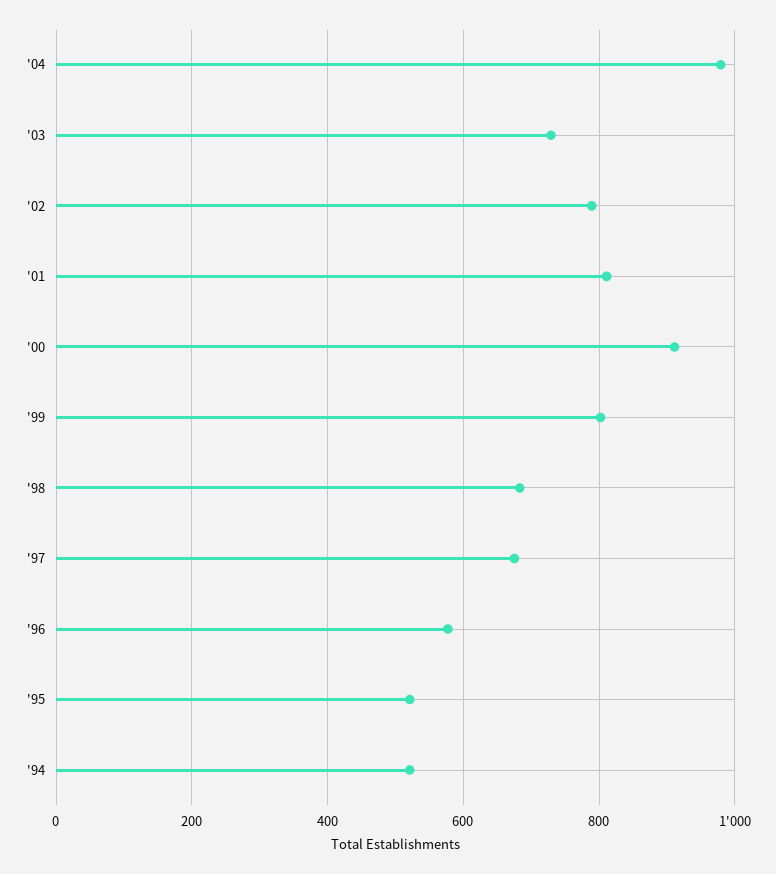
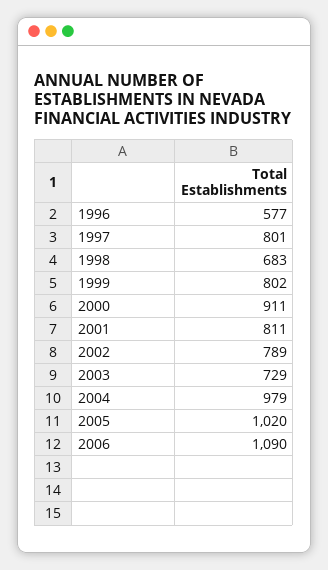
'97: 680 -> 801
'95: 520 -> none
'94: 520 -> none
2005: none -> 1020
2006: none -> 1090

